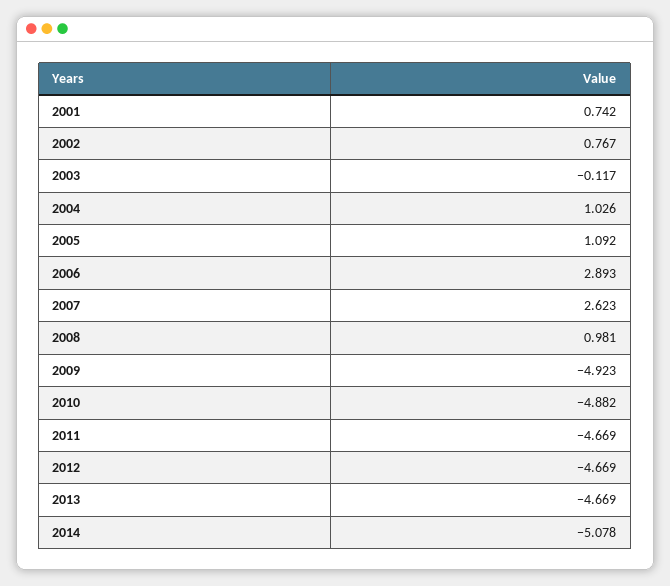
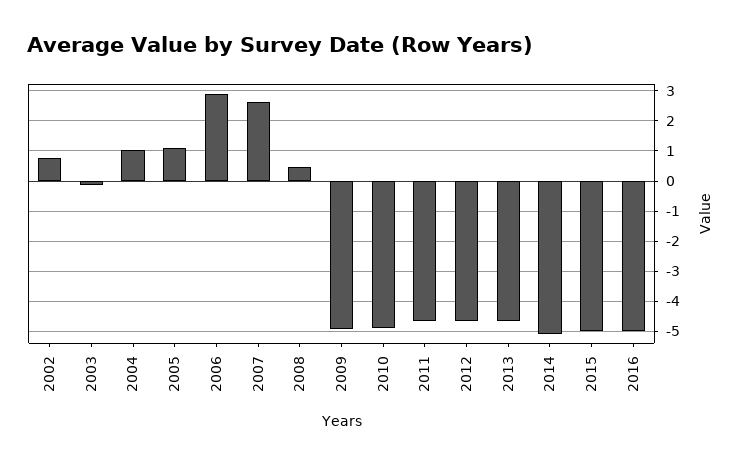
2001: 0.742 -> none
2008: 0.981 -> 0.4
2015: none -> -5
2016: none -> -5

